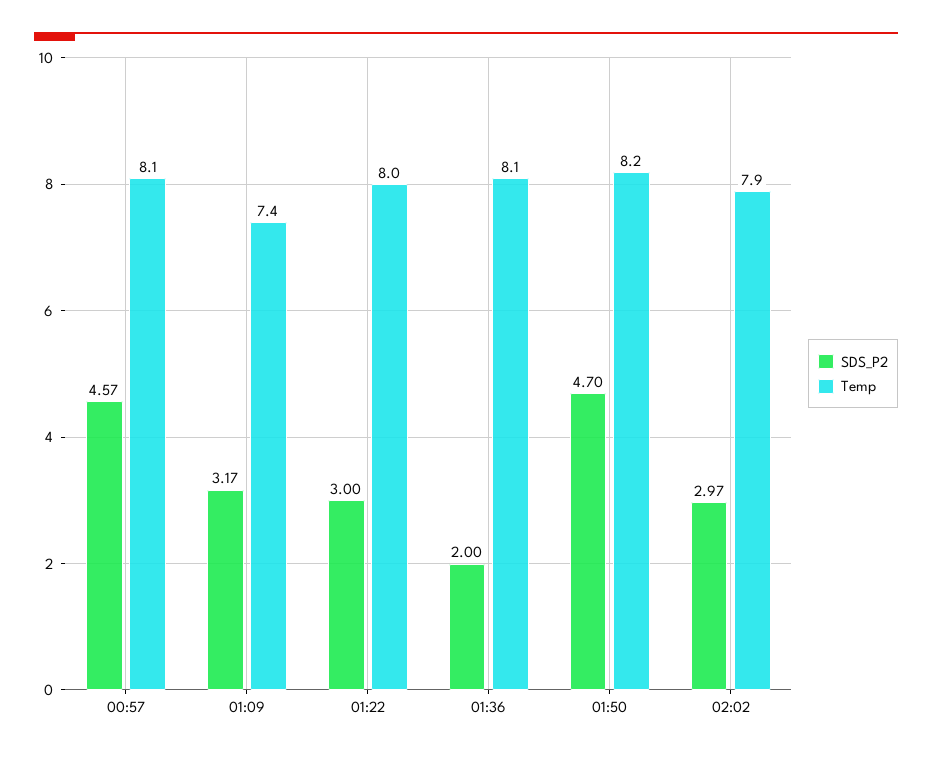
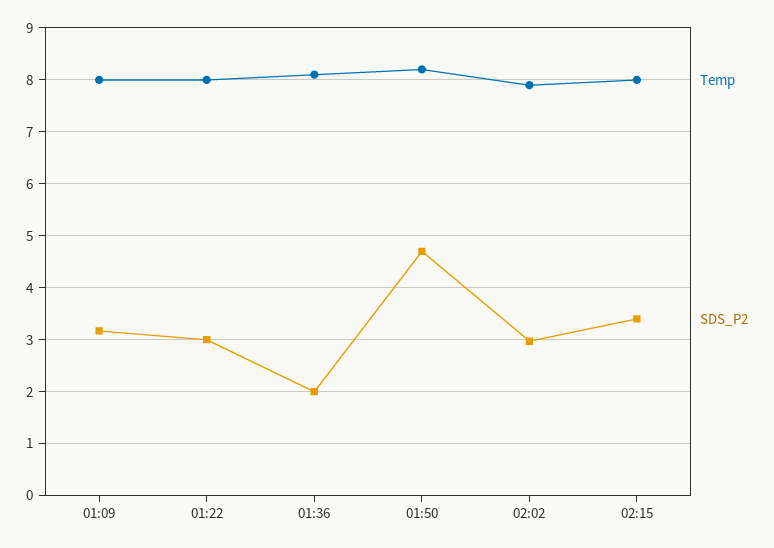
SDS_P2, 00:57: 4.57 -> none
Temp, 00:57: 8.1 -> none
Temp, 01:09: 7.4 -> 8
Temp, 02:15: none -> 8
SDS_P2, 02:15: none -> 3.4

